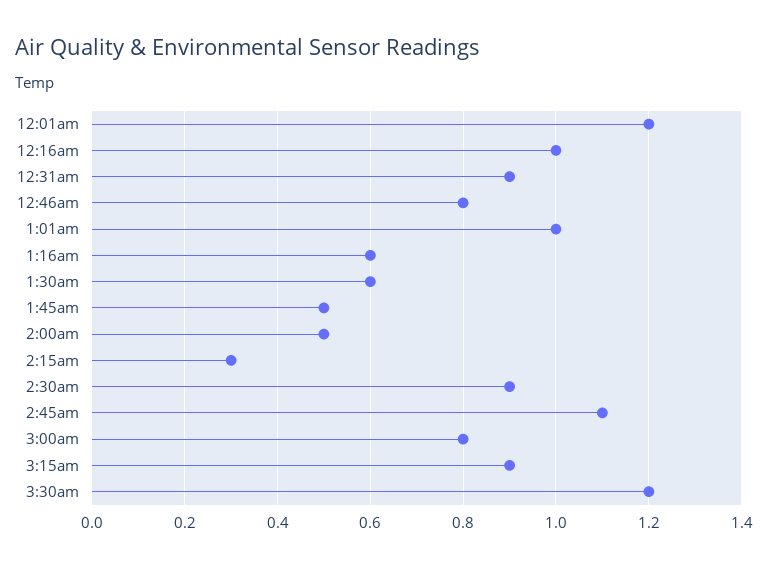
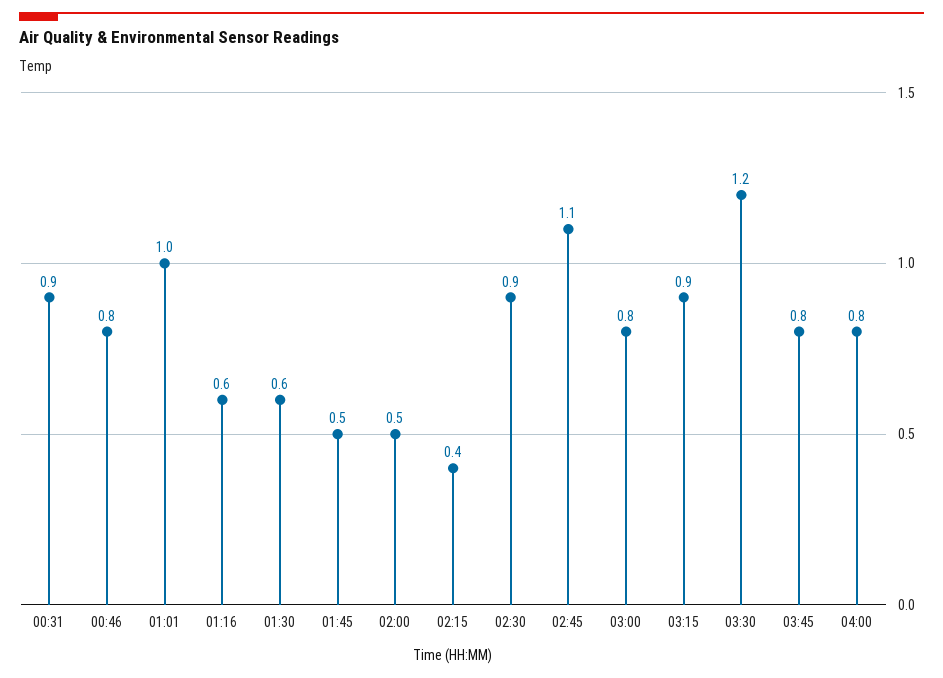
12:01am: 1.2 -> none
12:16am: 1 -> none
2:15am: 0.3 -> 0.4
03:45: none -> 0.8
04:00: none -> 0.8

